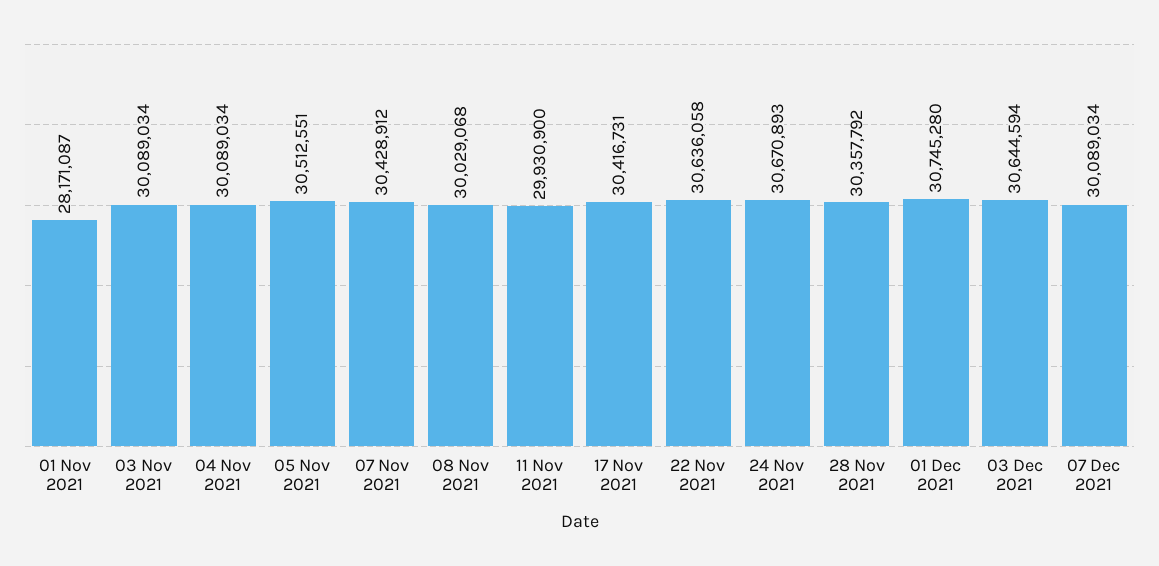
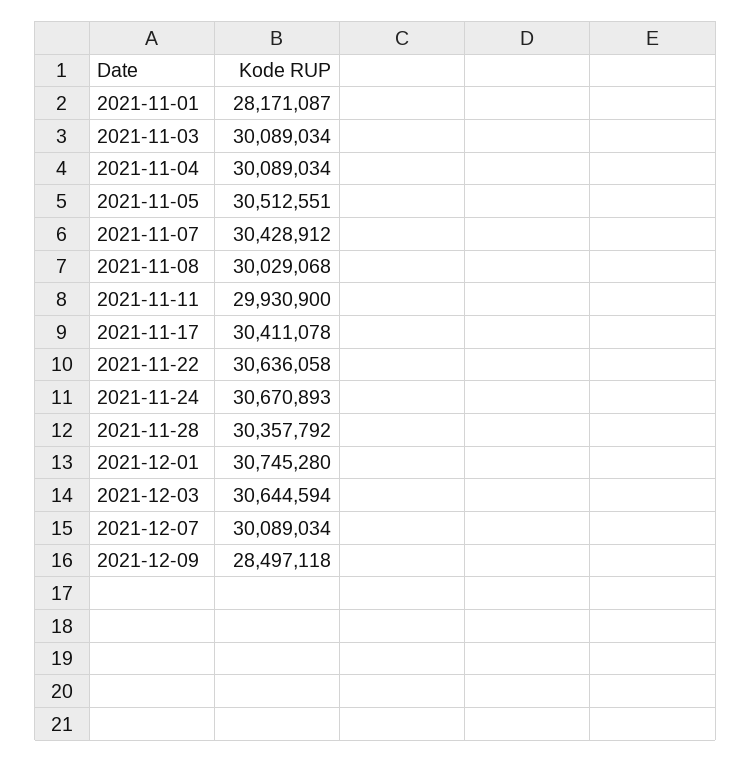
17 Nov 2021: 30416731 -> 30411078
2021-12-09: none -> 28497118

